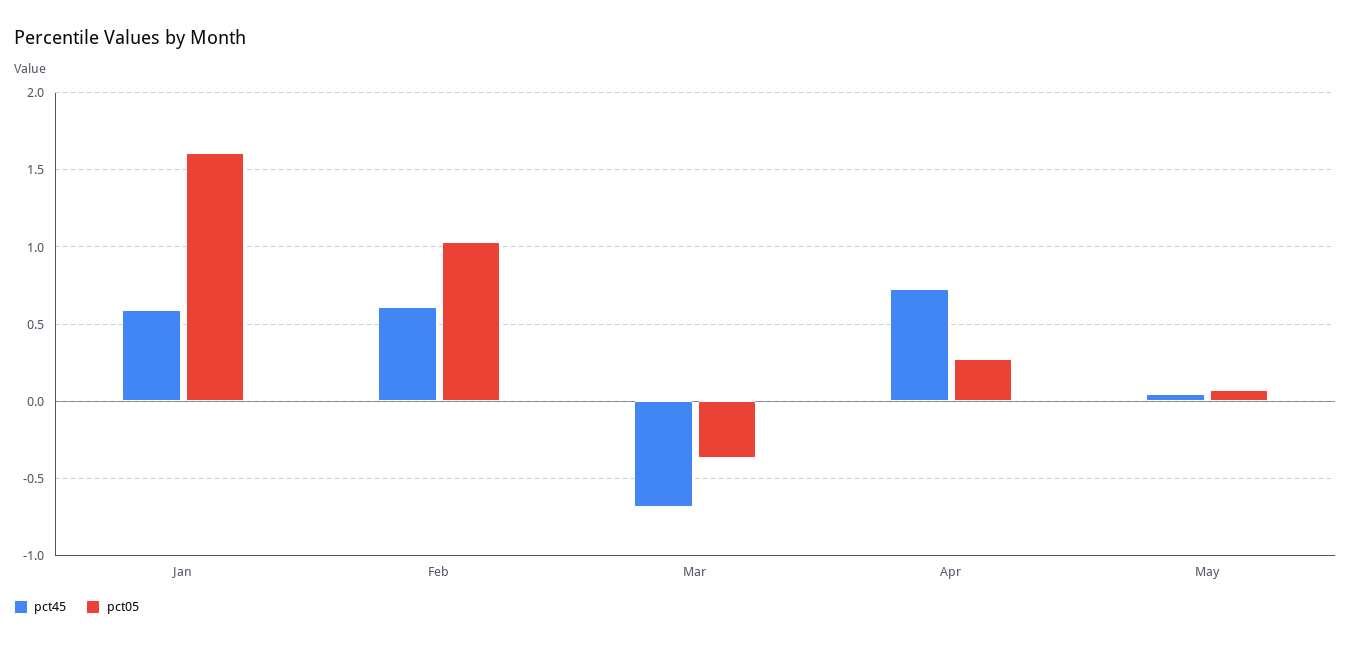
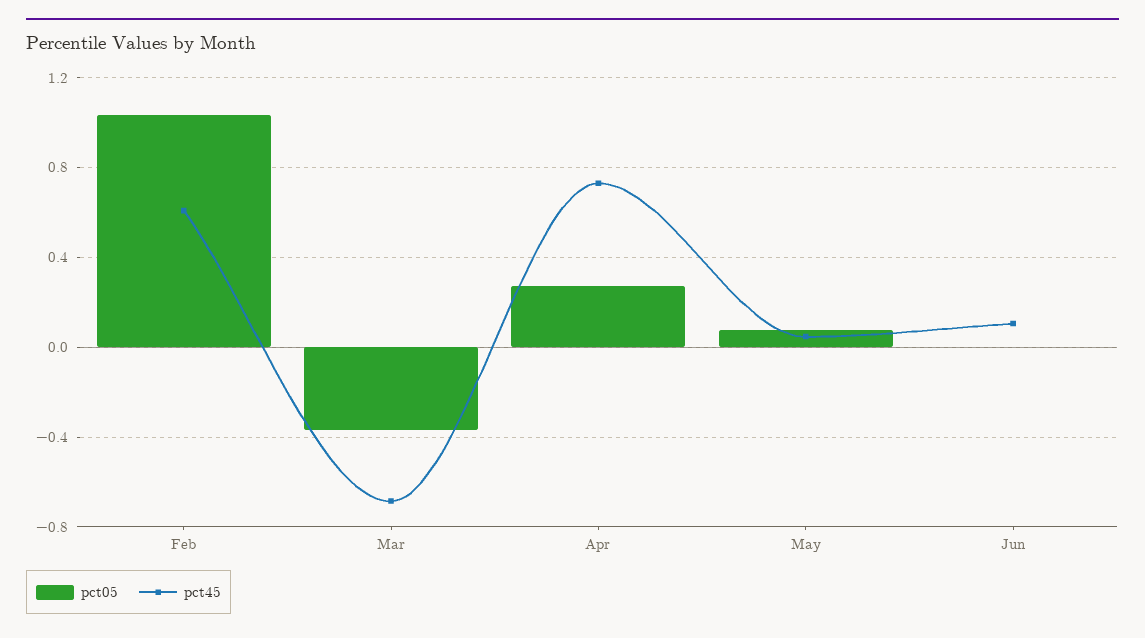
pct45, Jan: 0.6 -> none
pct05, Jan: 1.6 -> none
pct05, Jun: none -> 0
pct45, Jun: none -> 0.1

